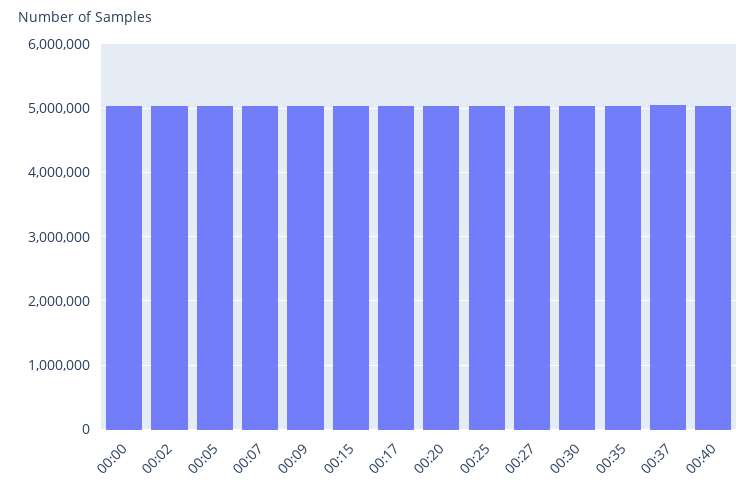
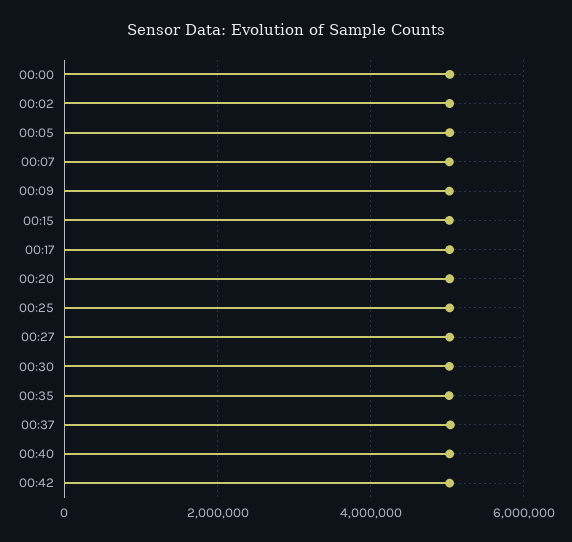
00:42: none -> 5000000

